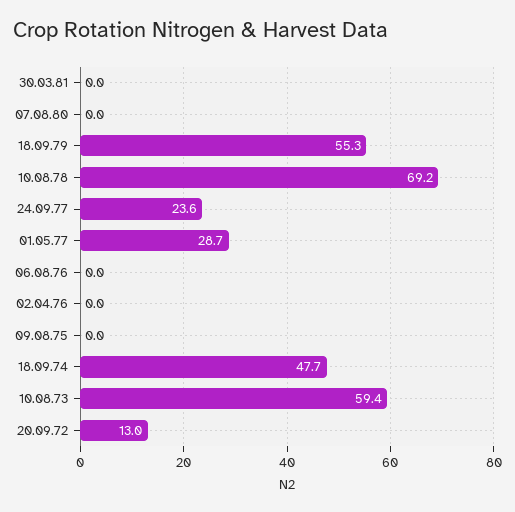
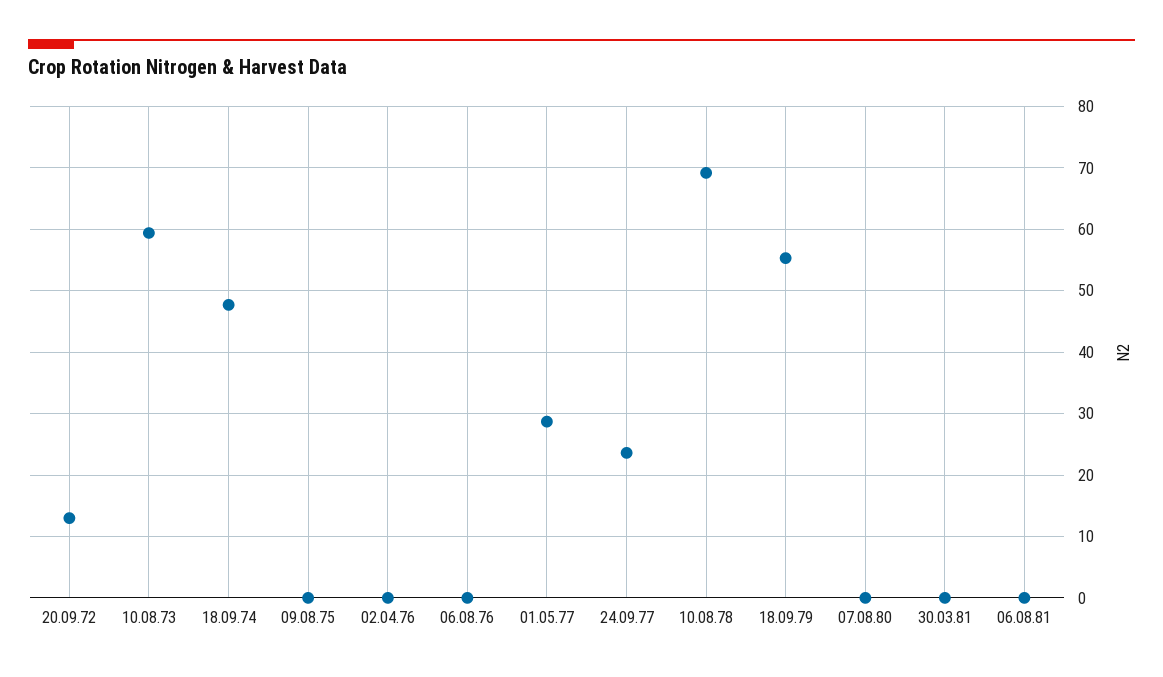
06.08.81: none -> 0

